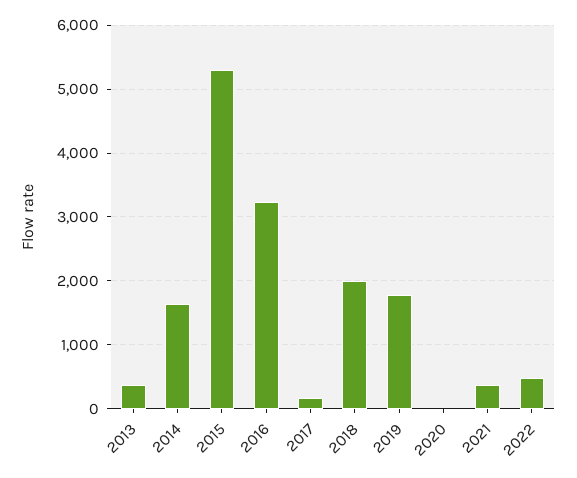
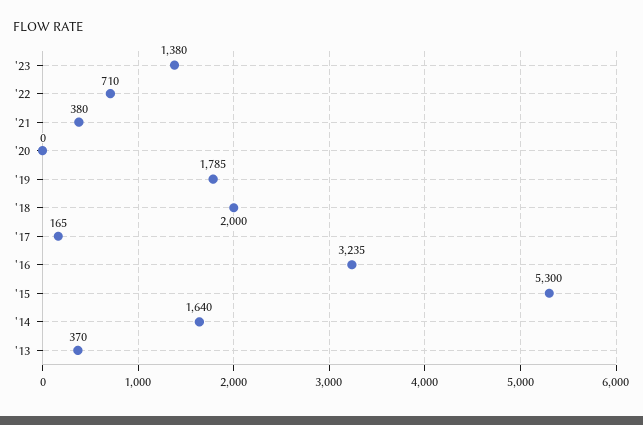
2022: 500 -> 710
'23: none -> 1380

